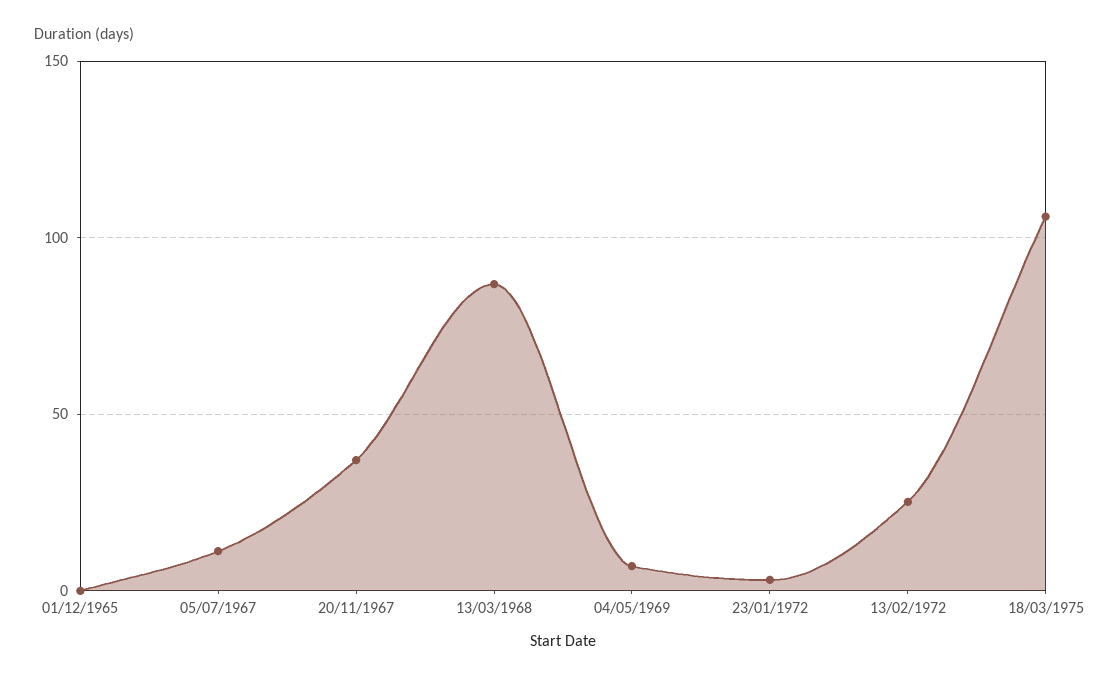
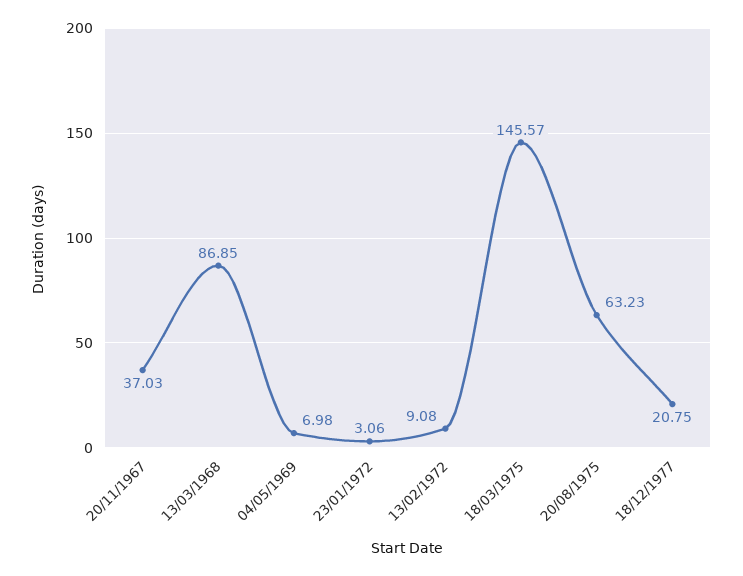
01/12/1965: 0 -> none
05/07/1967: 10 -> none
13/02/1972: 25 -> 9.08
18/03/1975: 105 -> 145.57
20/08/1975: none -> 63.23
18/12/1977: none -> 20.75

